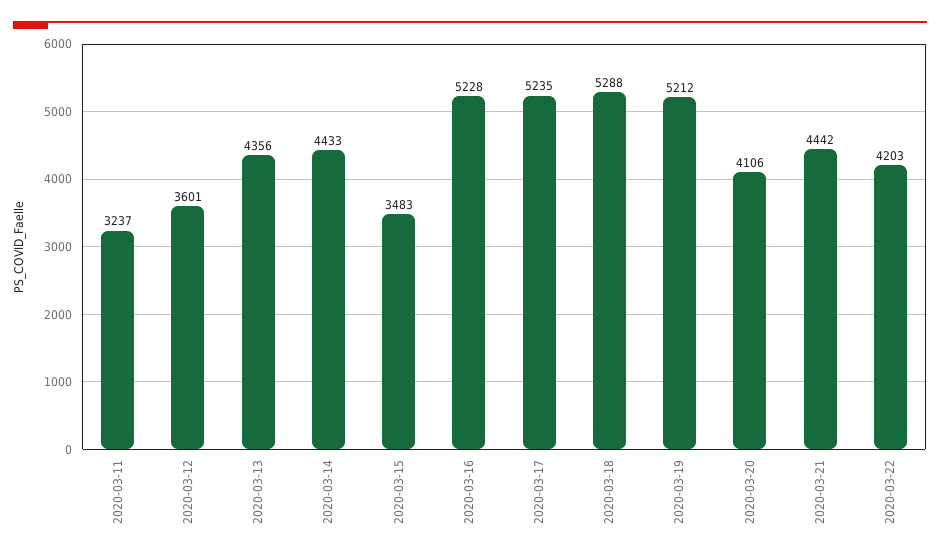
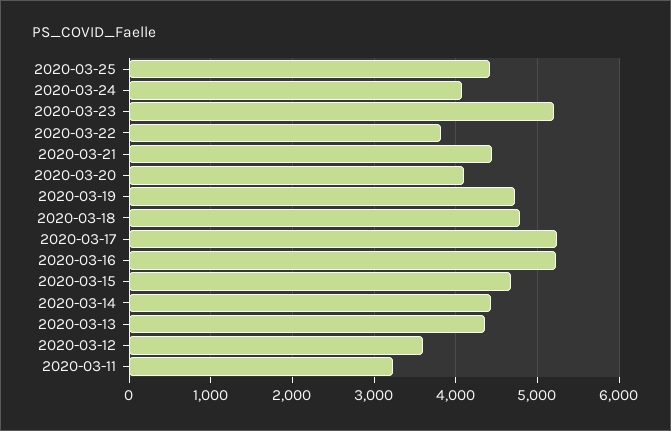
2020-03-15: 3483 -> 4700
2020-03-18: 5288 -> 4800
2020-03-19: 5212 -> 4700
2020-03-22: 4203 -> 3800
2020-03-25: none -> 4400
2020-03-24: none -> 4100
2020-03-23: none -> 5200

